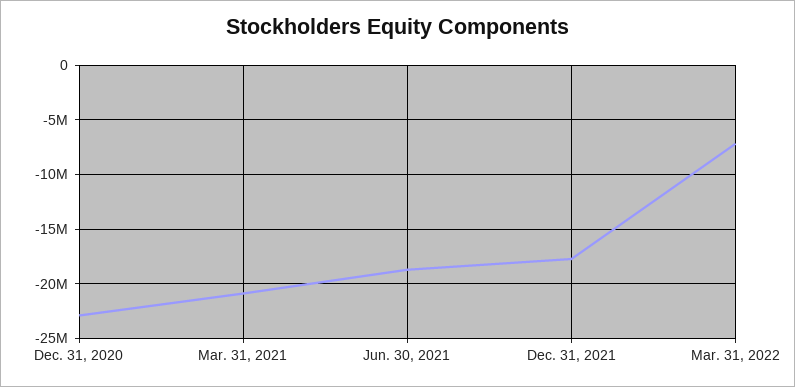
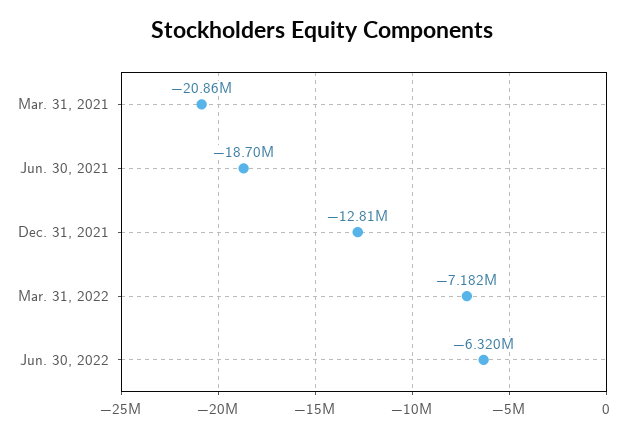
Dec. 31, 2020: -23000000 -> none
Dec. 31, 2021: -18000000 -> -12810000
Jun. 30, 2022: none -> -6320000

